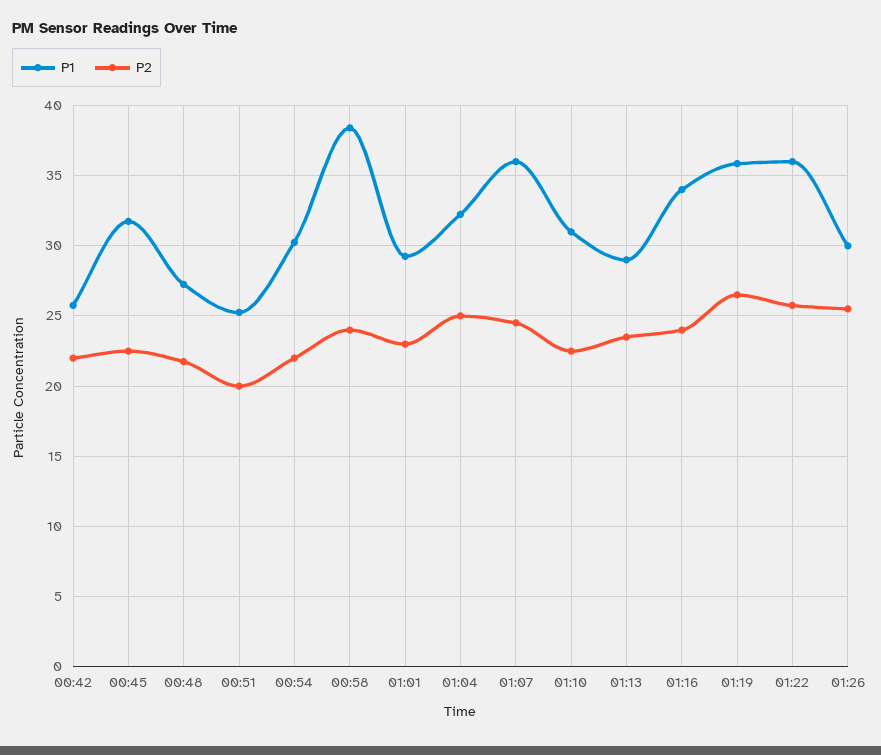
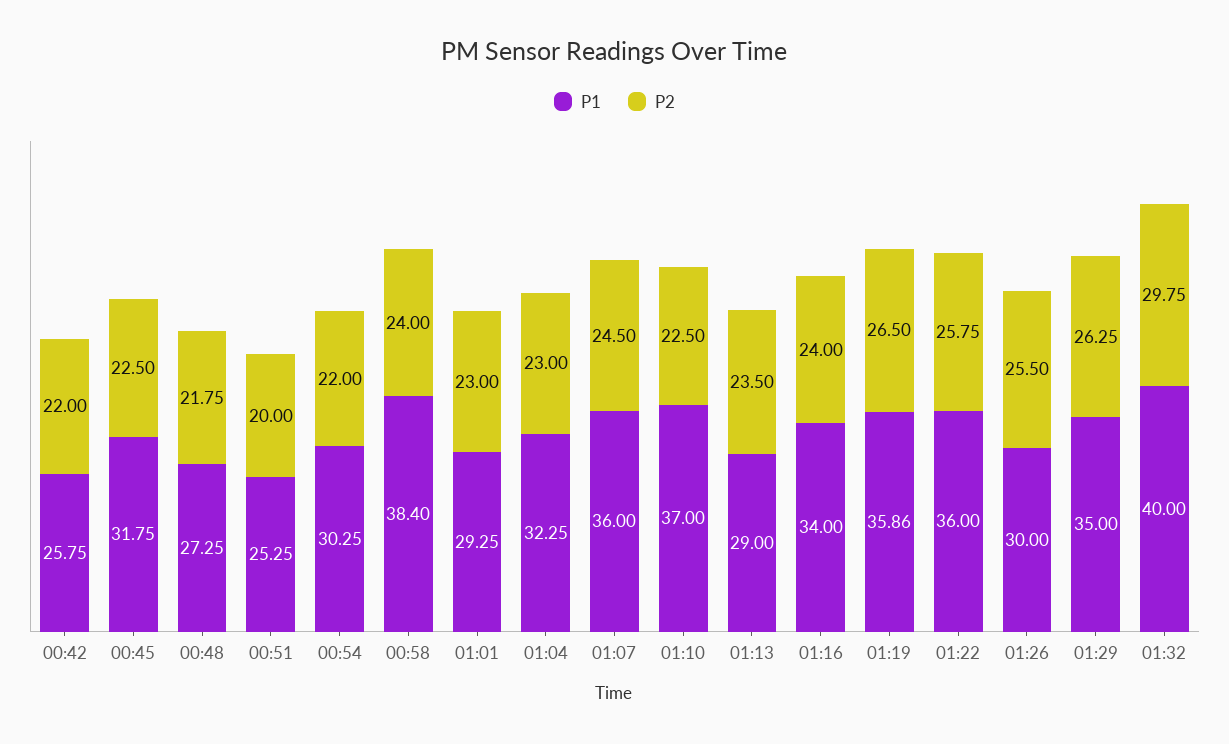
P2, 01:04: 25 -> 23
P1, 01:10: 31 -> 37
P1, 01:29: none -> 35
P2, 01:29: none -> 26.25
P1, 01:32: none -> 40
P2, 01:32: none -> 29.75

